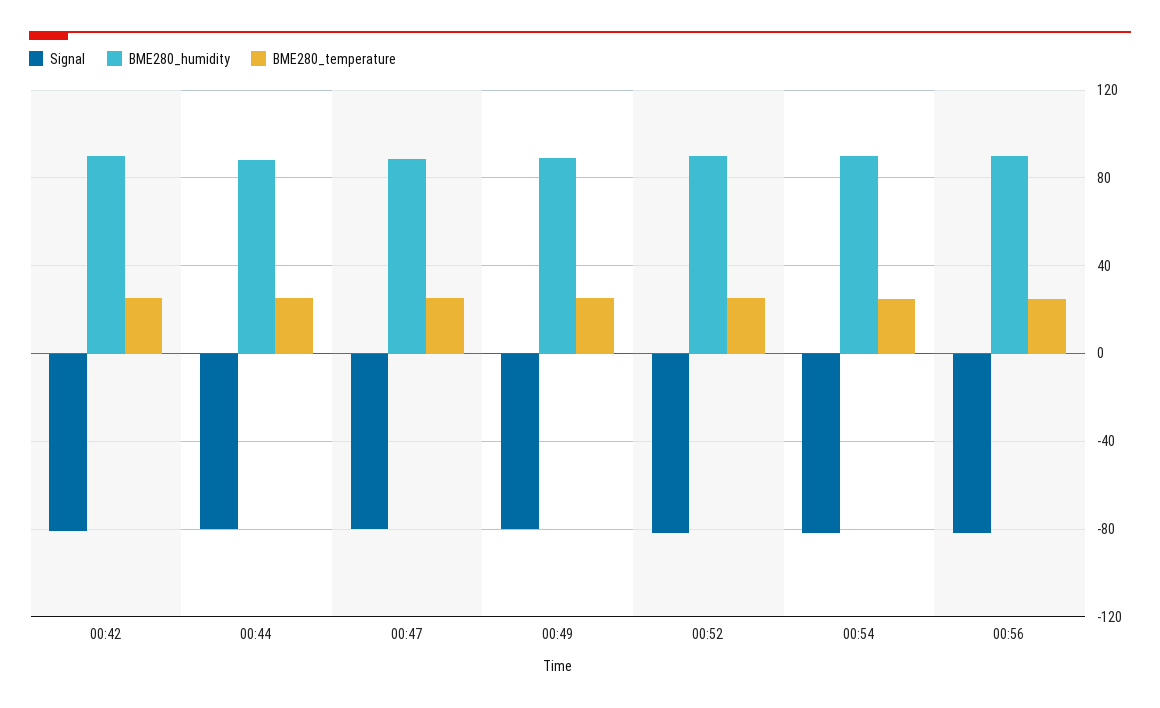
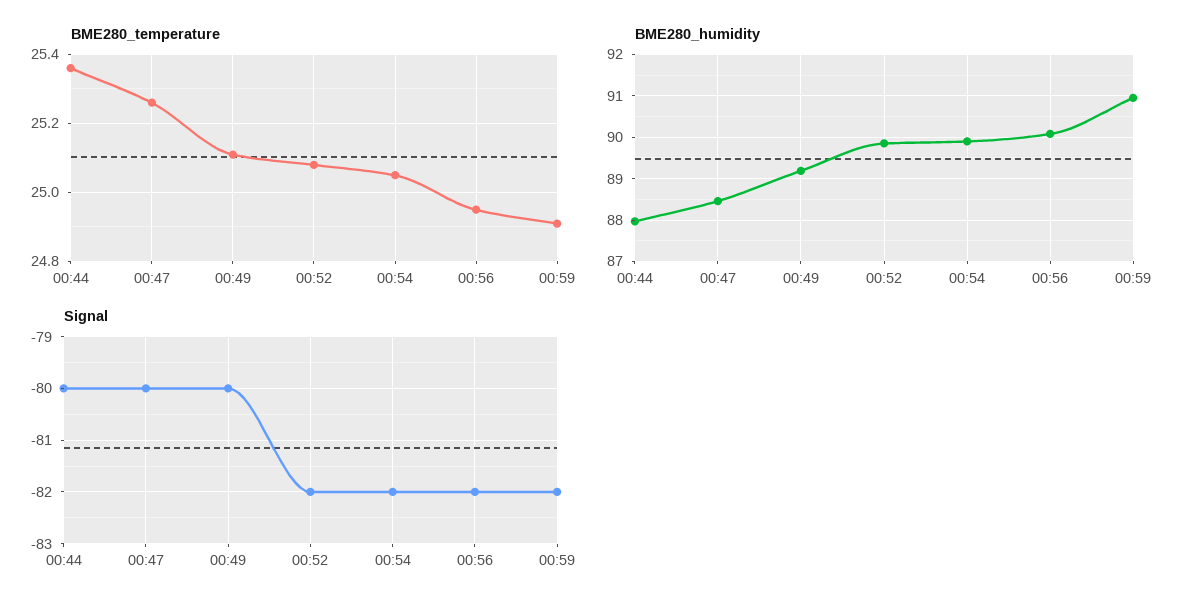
Signal, 00:42: -80 -> none
BME280_humidity, 00:42: 90 -> none
BME280_temperature, 00:42: 25 -> none
BME280_temperature, 00:59: none -> 24.9
BME280_humidity, 00:59: none -> 91
Signal, 00:59: none -> -82

